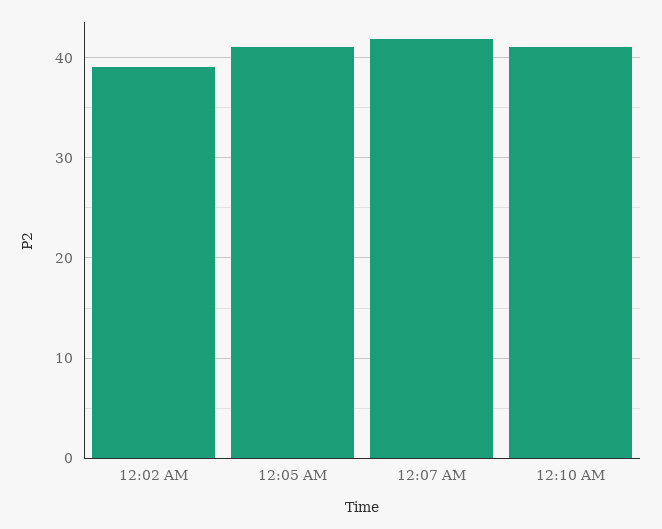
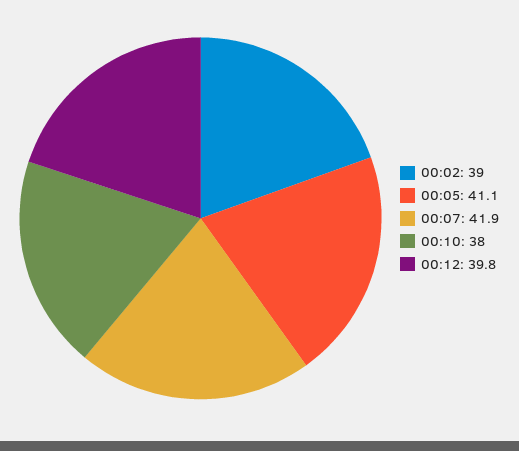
12:10 AM: 41 -> 38
00:12: none -> 39.8

